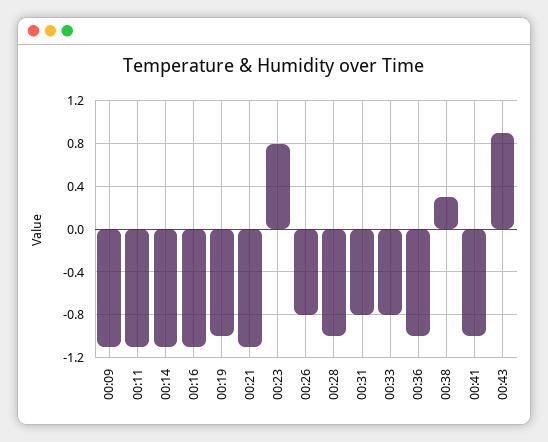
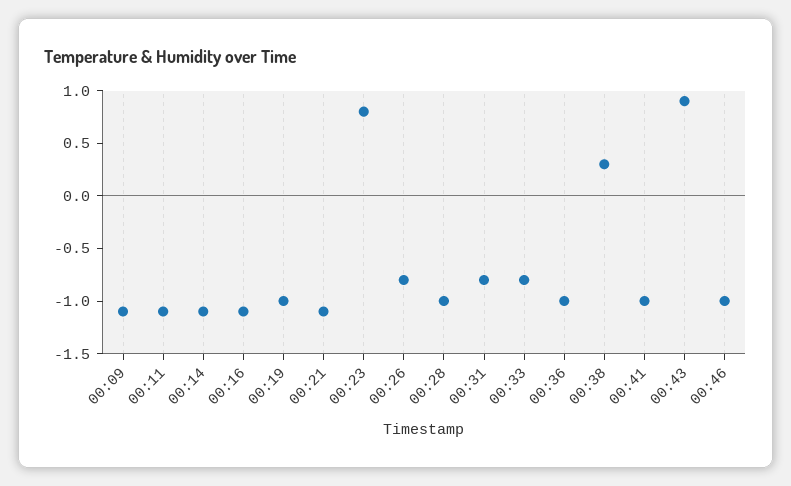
00:46: none -> -1

